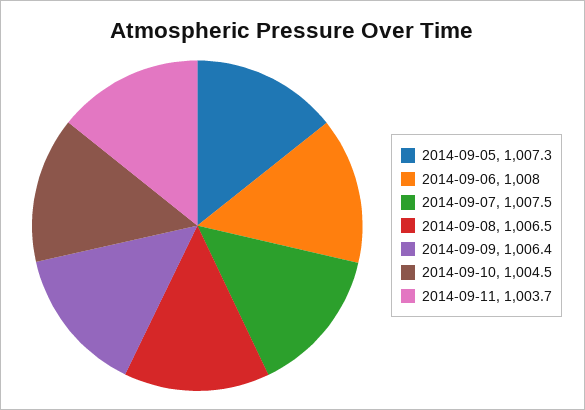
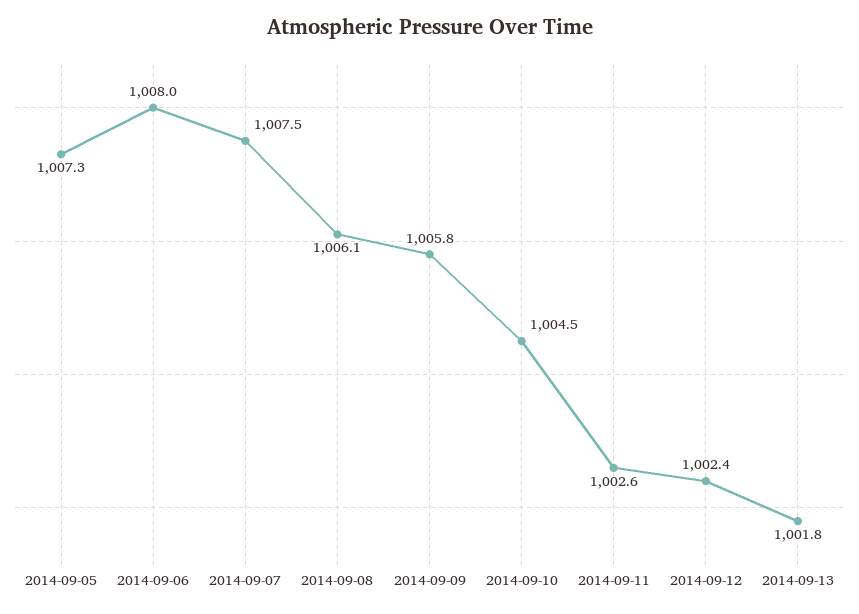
2014-09-08: 1006.5 -> 1006.1
2014-09-09: 1006.4 -> 1005.8
2014-09-11: 1003.7 -> 1002.6
2014-09-12: none -> 1002.4
2014-09-13: none -> 1001.8

